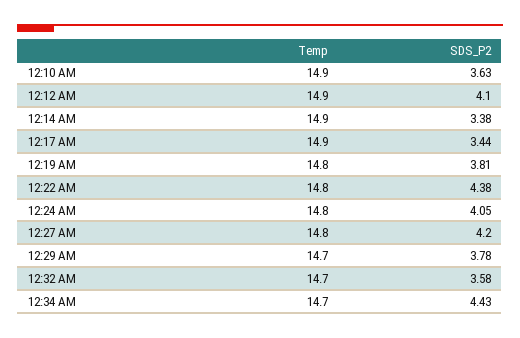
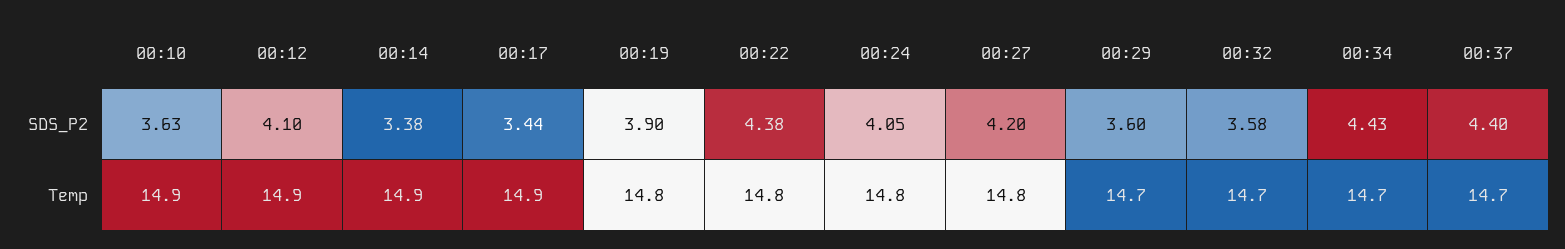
SDS_P2, 12:19 AM: 3.81 -> 3.9
SDS_P2, 12:29 AM: 3.78 -> 3.6
SDS_P2, 00:37: none -> 4.4
Temp, 00:37: none -> 14.7

